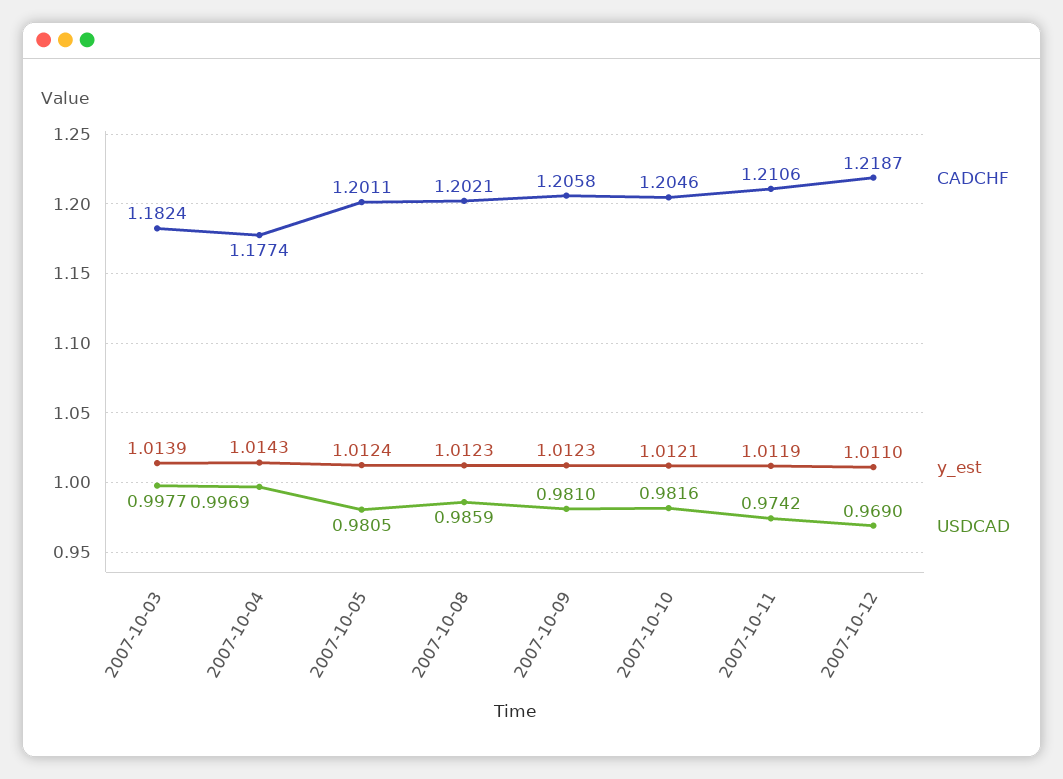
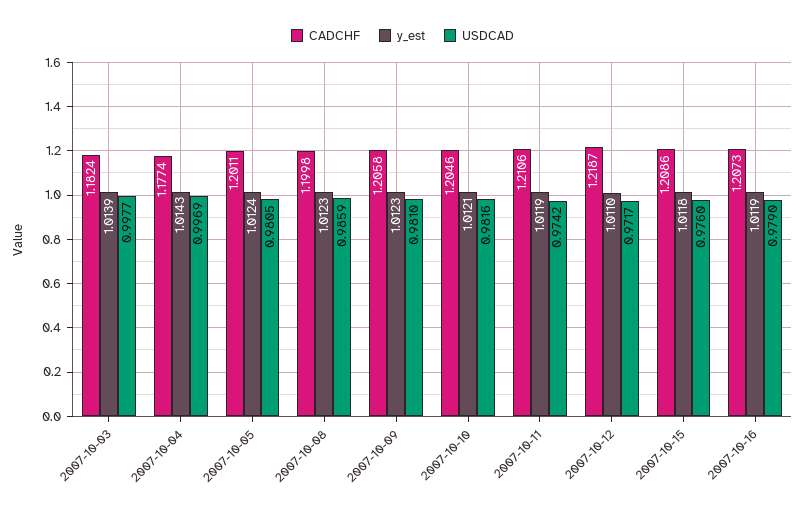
CADCHF, 2007-10-08: 1.2021 -> 1.1998
USDCAD, 2007-10-12: 0.969 -> 0.9717
CADCHF, 2007-10-15: none -> 1.2086
y_est, 2007-10-15: none -> 1.0118
USDCAD, 2007-10-15: none -> 0.976
CADCHF, 2007-10-16: none -> 1.2073
y_est, 2007-10-16: none -> 1.0119
USDCAD, 2007-10-16: none -> 0.979

